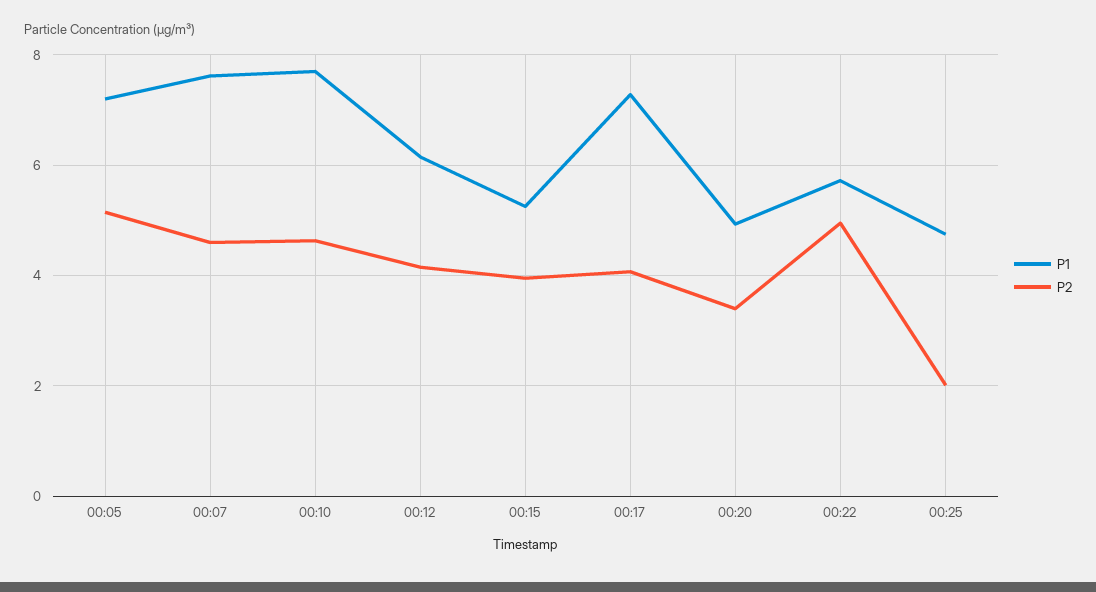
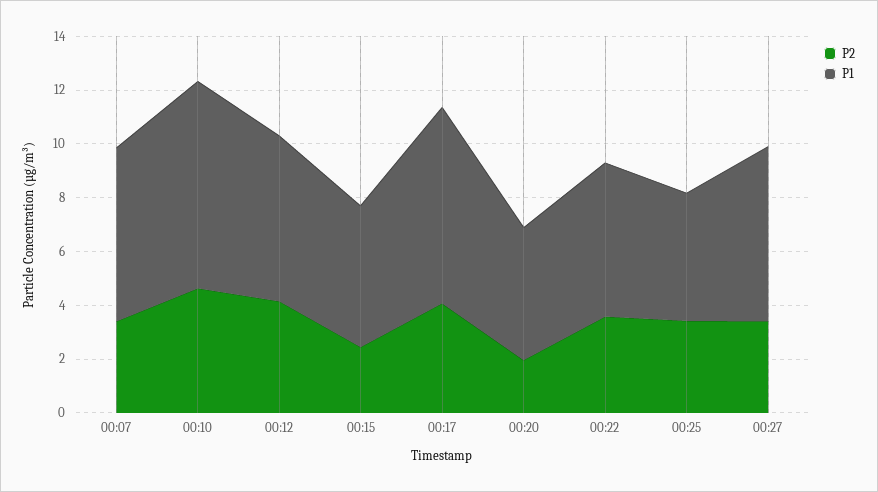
P1, 00:05: 7.2 -> none
P2, 00:05: 5.2 -> none
P1, 00:07: 7.6 -> 6.5
P2, 00:07: 4.6 -> 3.5
P2, 00:15: 4 -> 2.5
P2, 00:20: 3.4 -> 2
P2, 00:22: 5 -> 3.5
P2, 00:25: 2 -> 3.5
P2, 00:27: none -> 3.5
P1, 00:27: none -> 6.5

